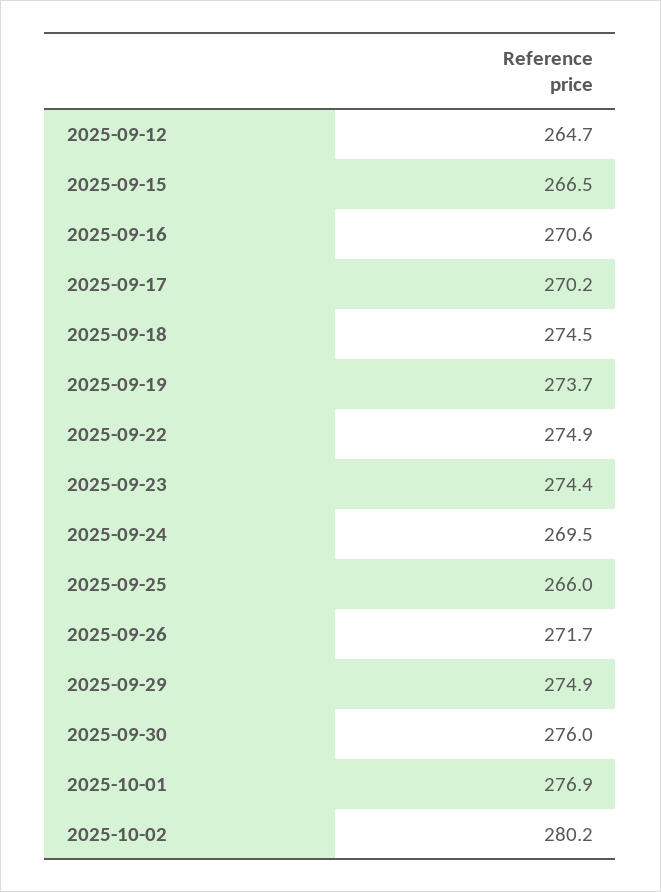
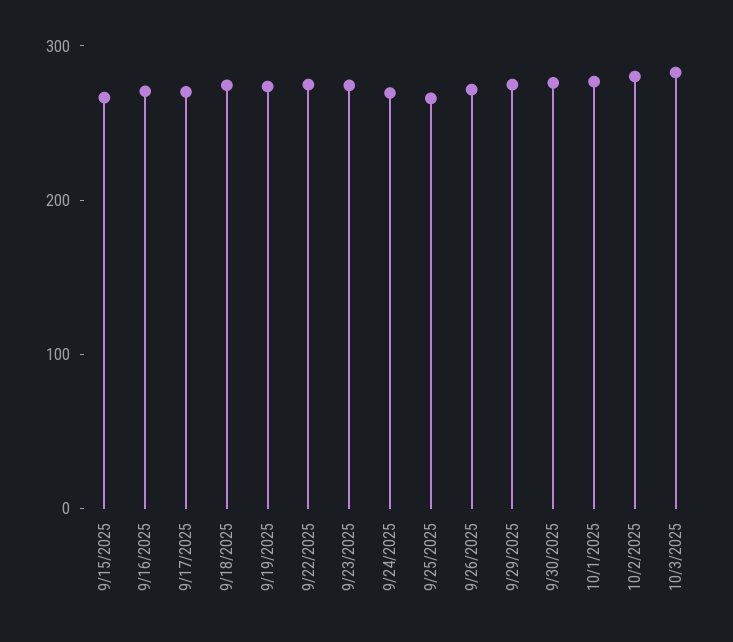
2025-09-12: 264.7 -> none
10/3/2025: none -> 280

